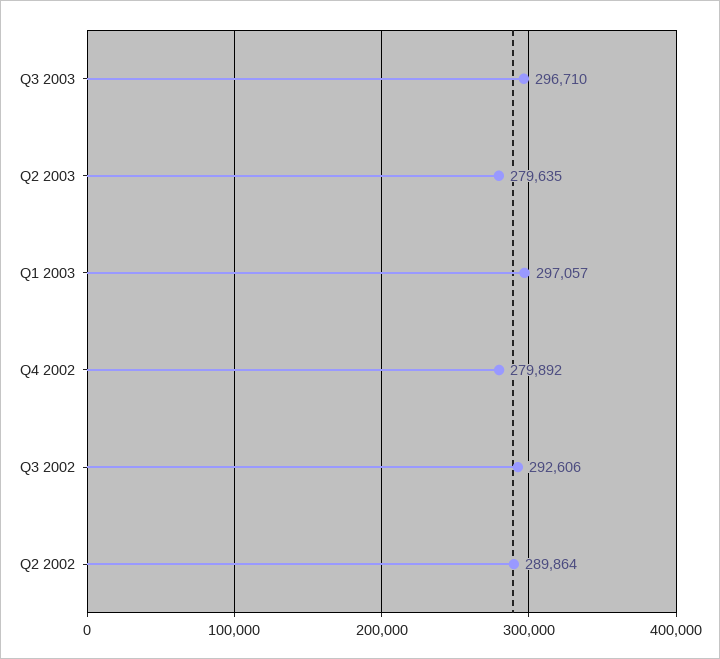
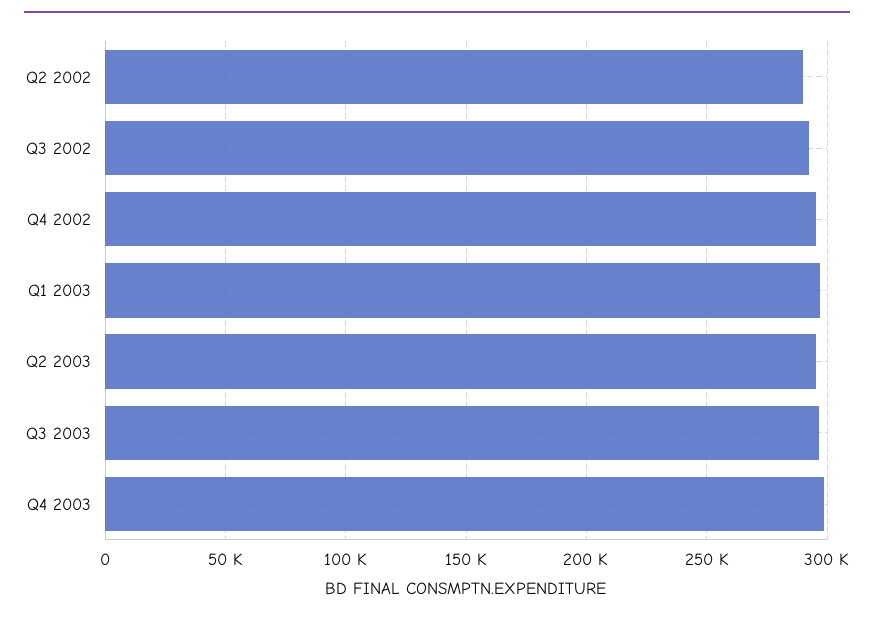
Q2 2003: 279635 -> 295000
Q4 2002: 279892 -> 295000
Q4 2003: none -> 300000

